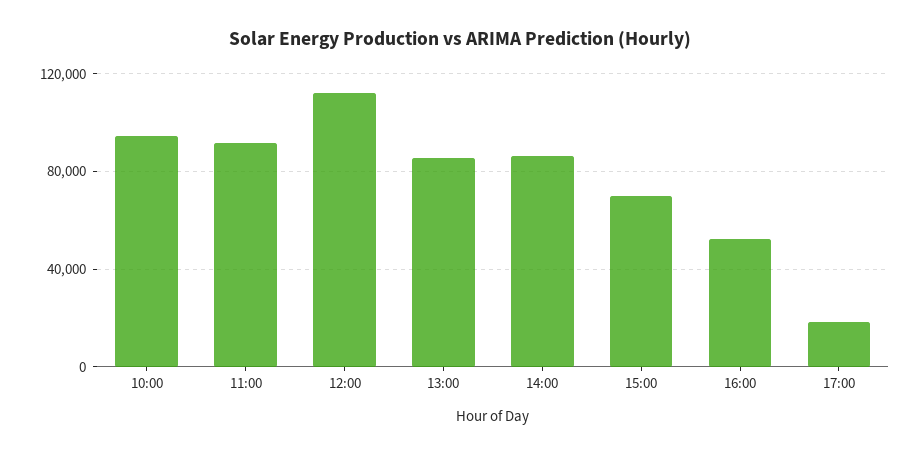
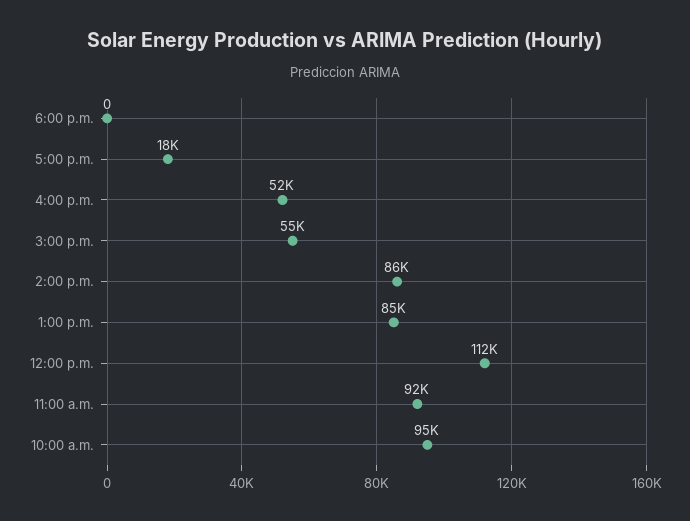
15:00: 70000 -> 55000
6:00 p.m.: none -> 0

